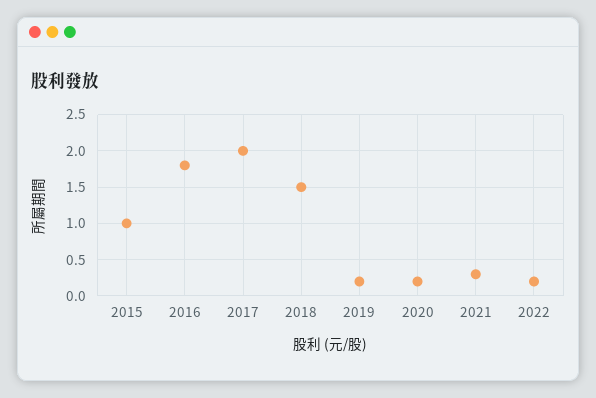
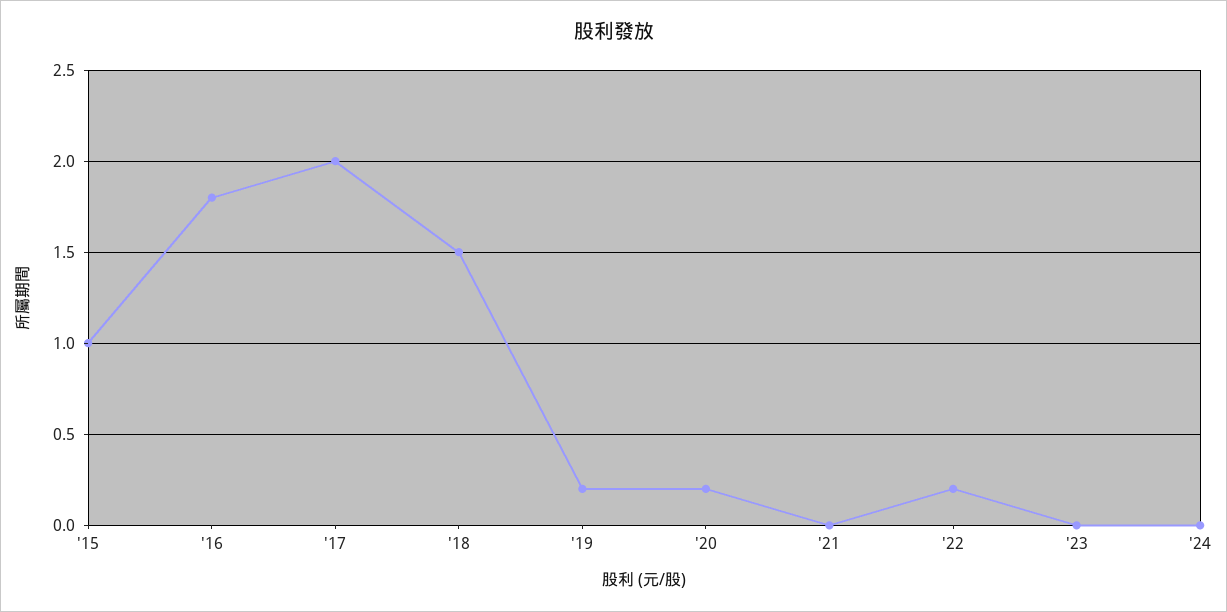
2021: 0.3 -> 0
'23: none -> 0
'24: none -> 0

